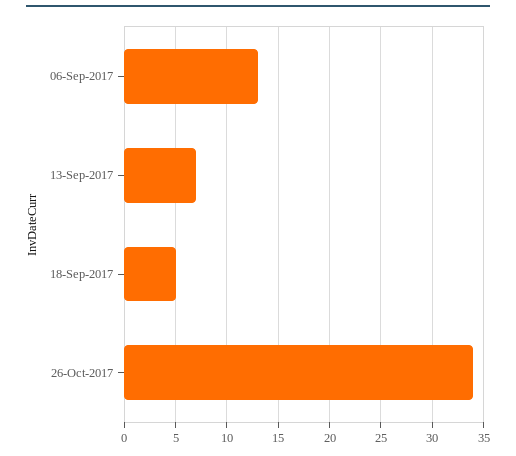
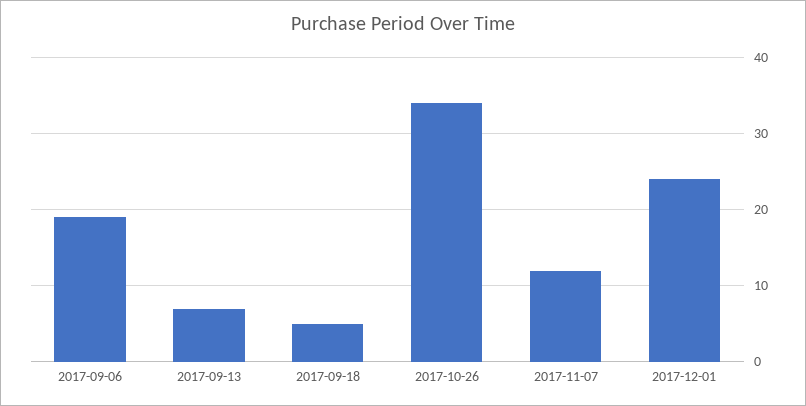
06-Sep-2017: 13 -> 19
2017-11-07: none -> 12
2017-12-01: none -> 24

